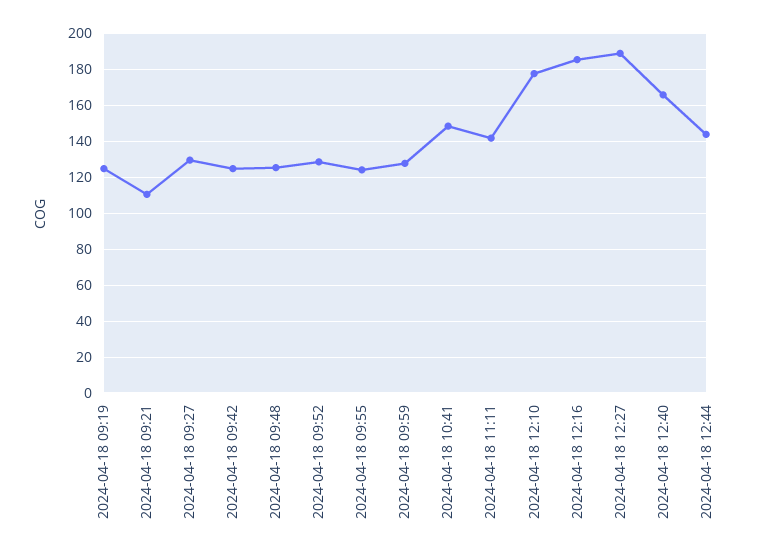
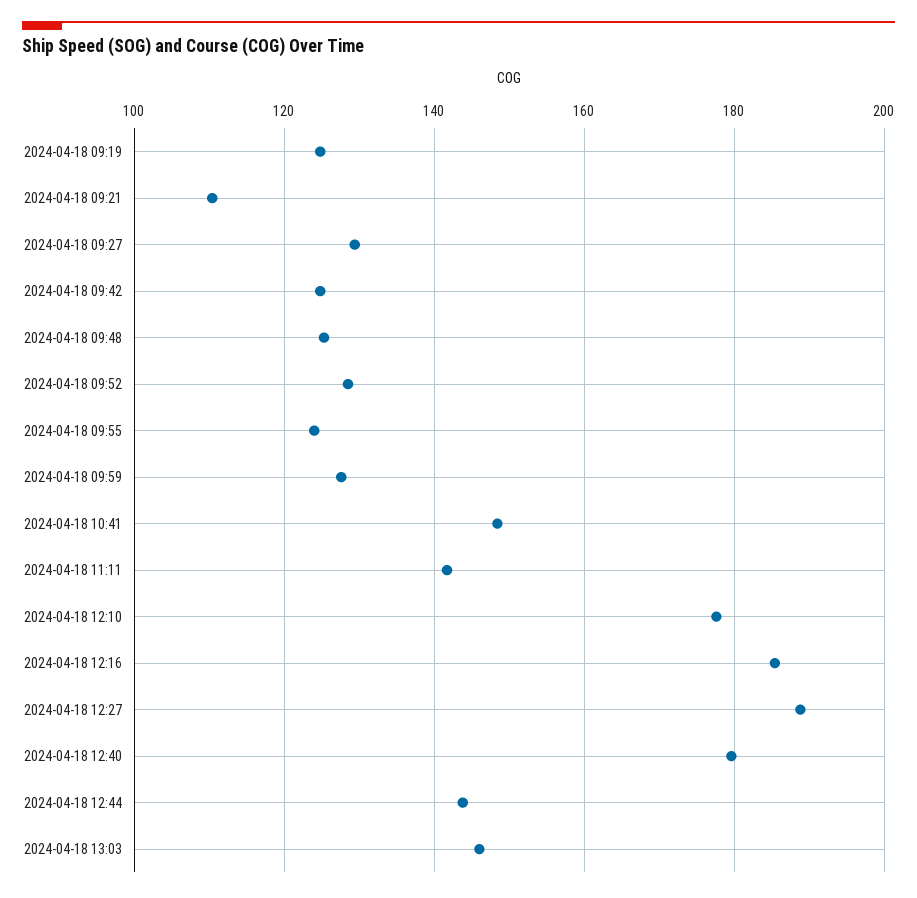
2024-04-18 12:40: 165 -> 180
2024-04-18 13:03: none -> 146

